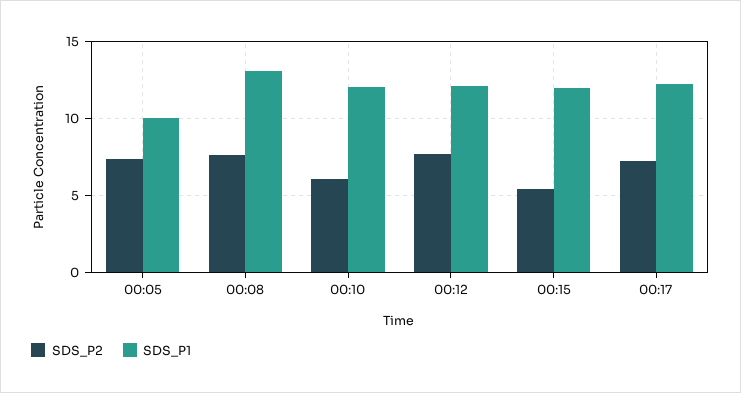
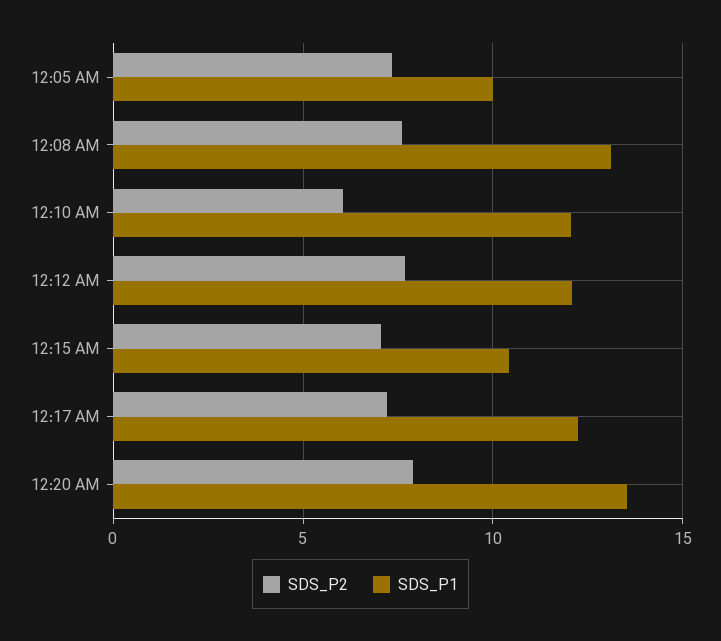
SDS_P2, 00:15: 5.5 -> 7
SDS_P1, 00:15: 12 -> 10.5
SDS_P2, 12:20 AM: none -> 8
SDS_P1, 12:20 AM: none -> 13.5

